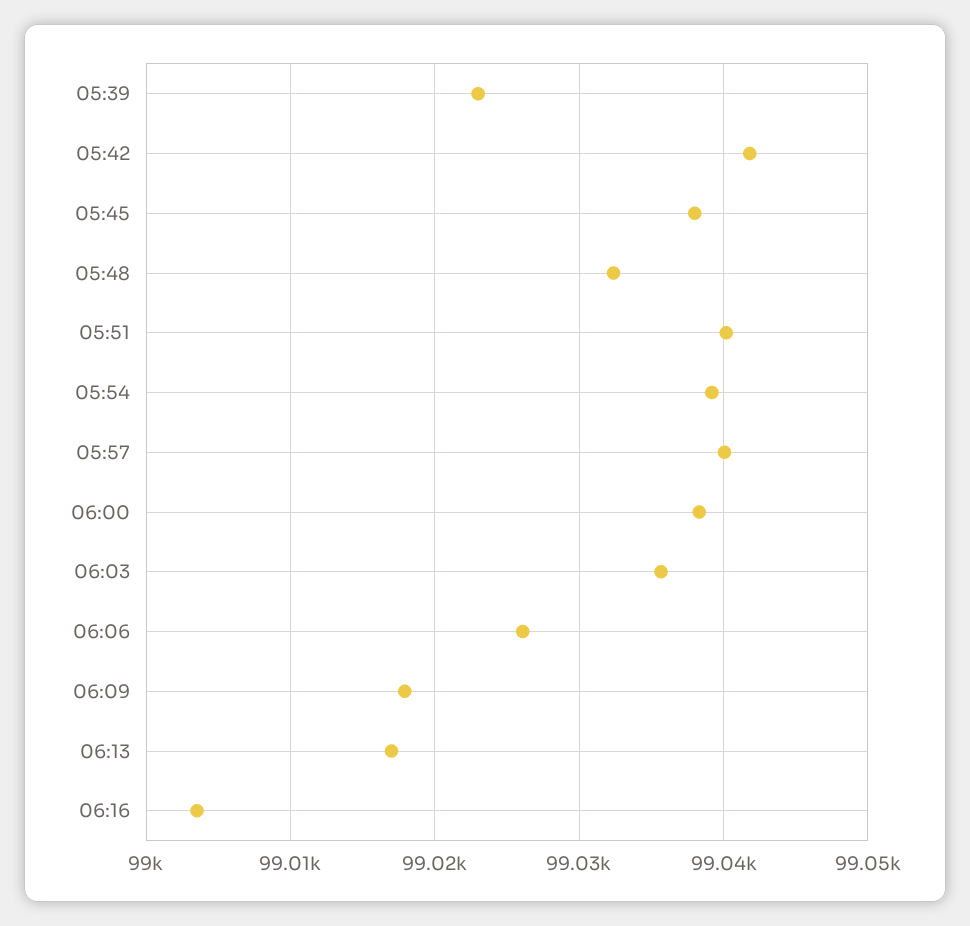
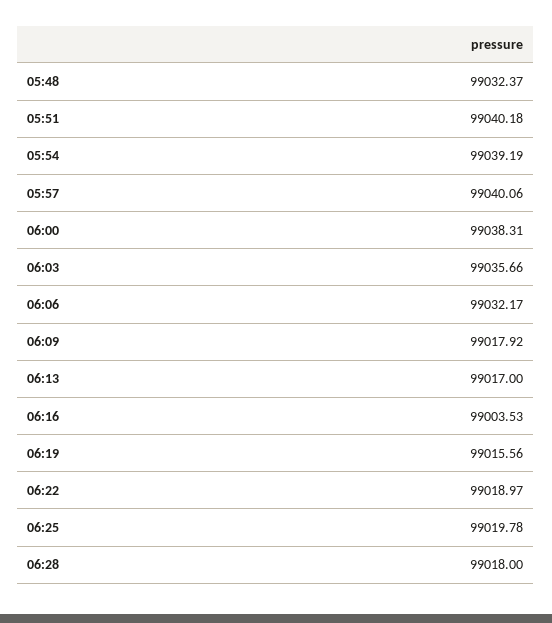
05:39: 99023 -> none
05:42: 99042 -> none
05:45: 99038 -> none
06:06: 99026 -> 99032.17
06:19: none -> 99015.56
06:22: none -> 99018.97
06:25: none -> 99019.78
06:28: none -> 99018

